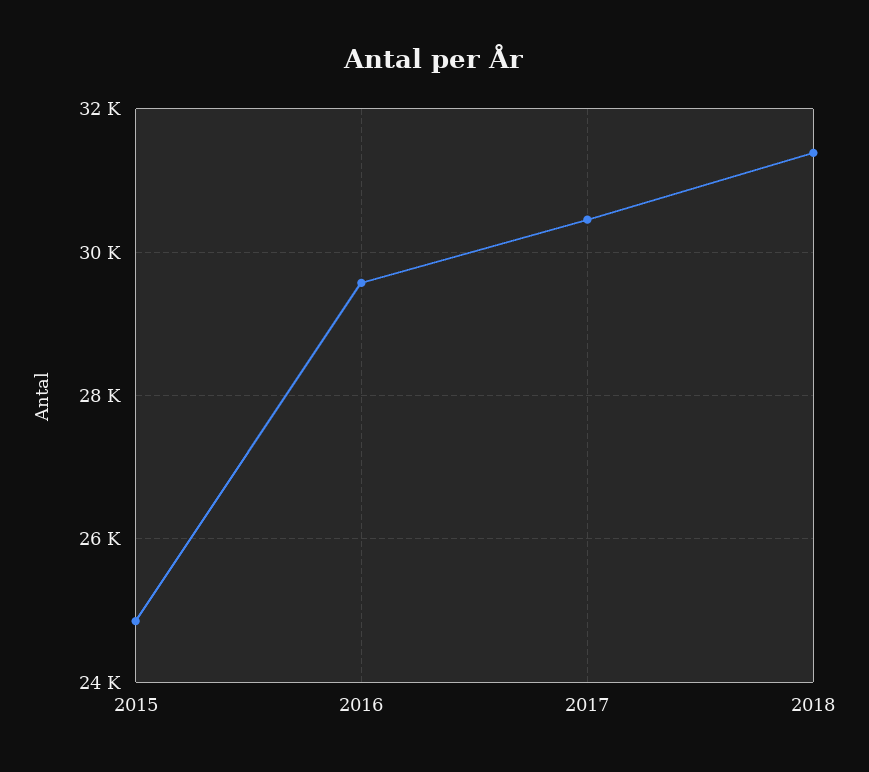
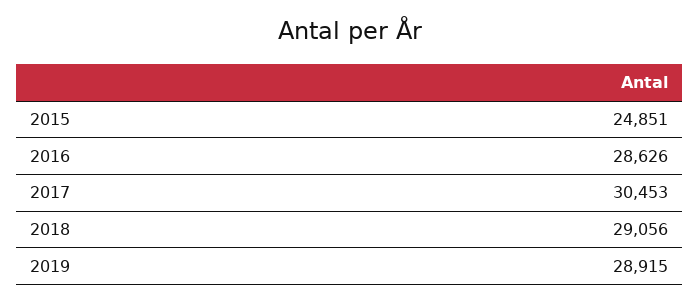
2016: 29600 -> 28626
2018: 31400 -> 29056
2019: none -> 28915

